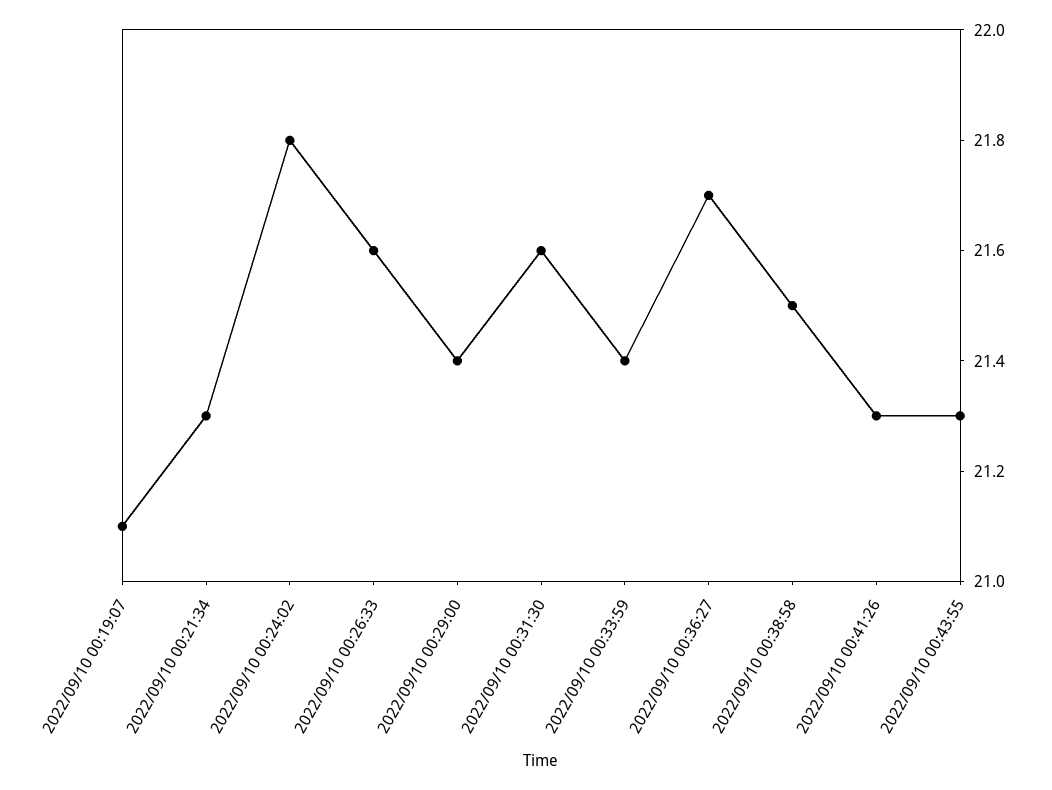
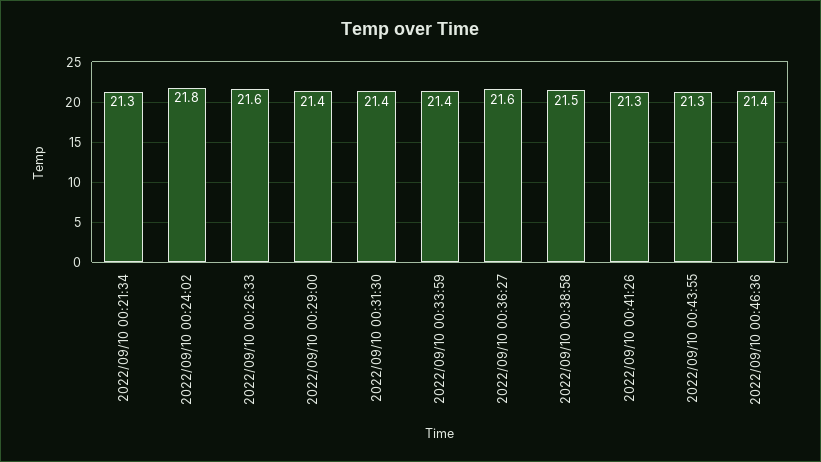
2022/09/10 00:19:07: 21.1 -> none
2022/09/10 00:31:30: 21.6 -> 21.4
2022/09/10 00:36:27: 21.7 -> 21.6
2022/09/10 00:46:36: none -> 21.4

